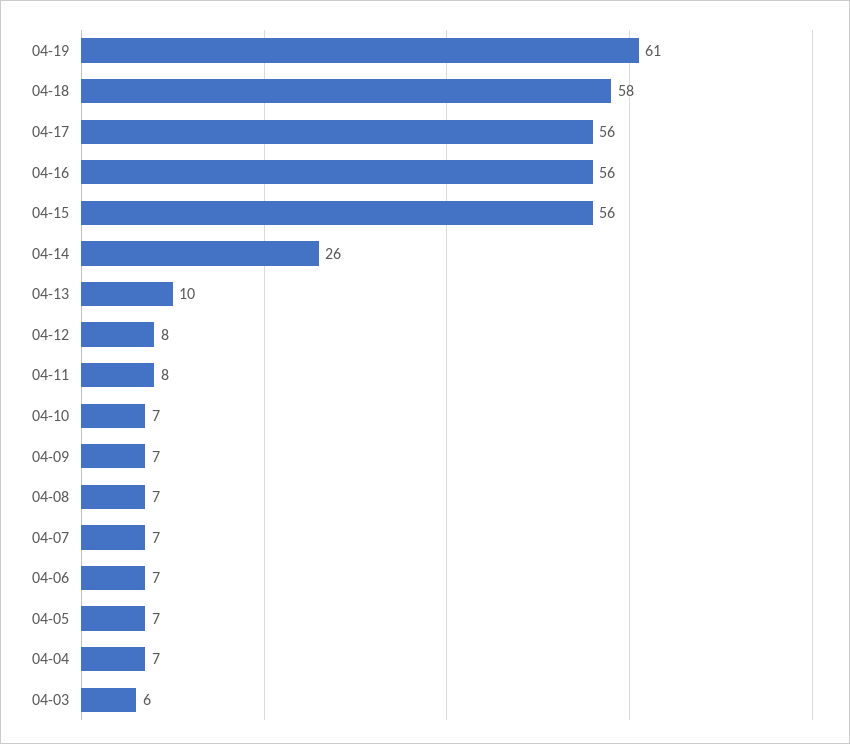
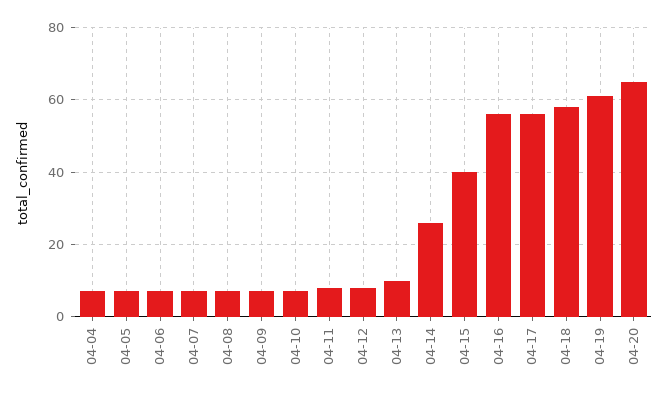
04-15: 56 -> 40
04-03: 6 -> none
04-20: none -> 65

